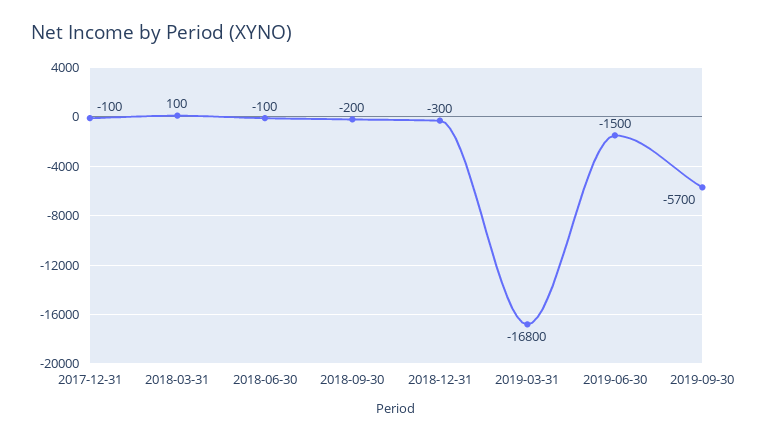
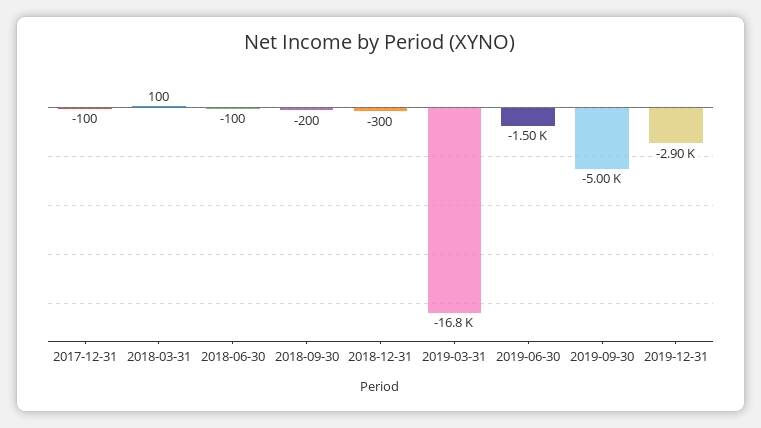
2019-09-30: -5700 -> -5000
2019-12-31: none -> -2900

